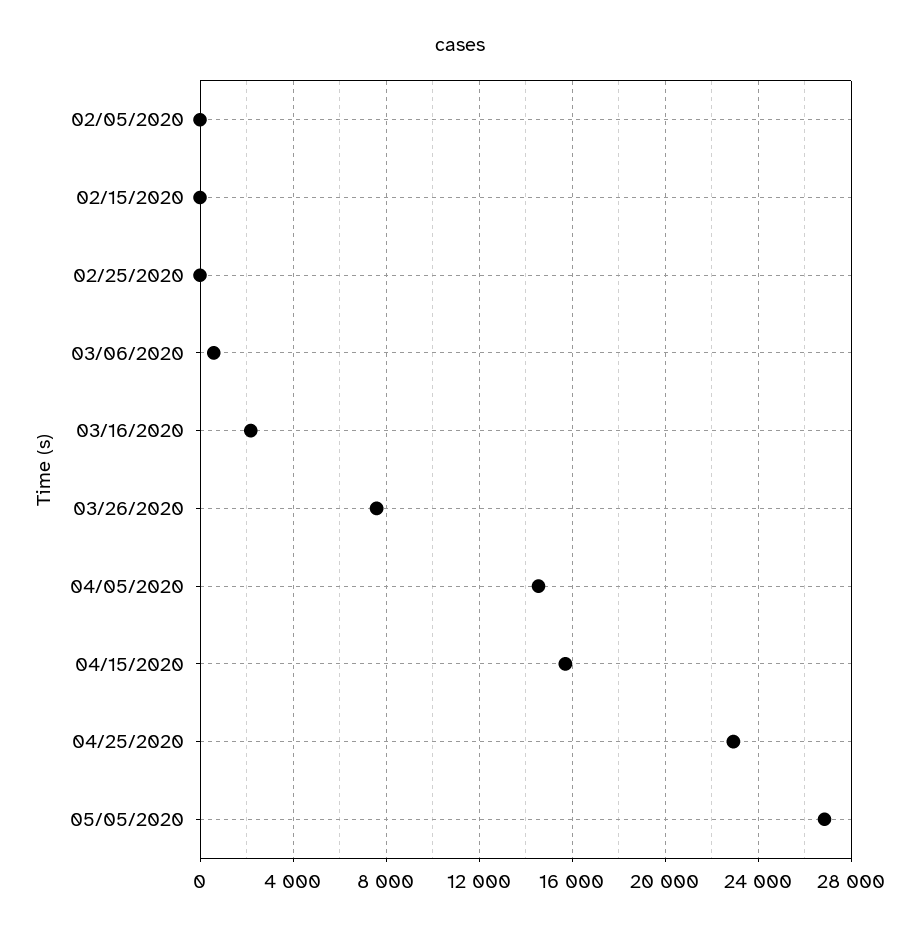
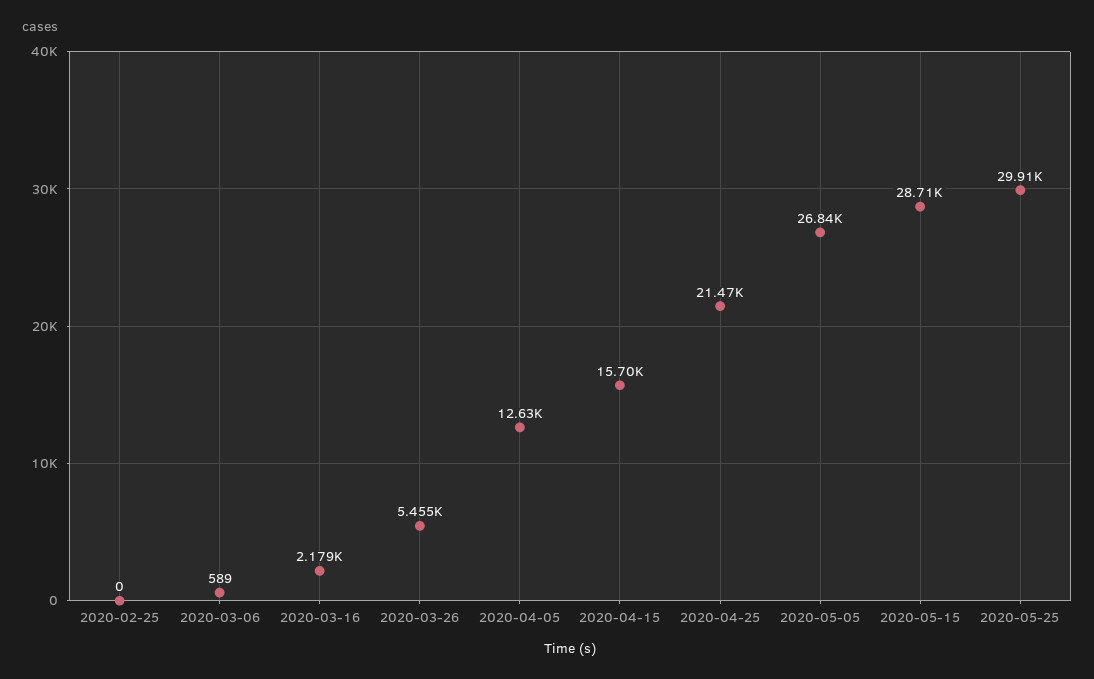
02/05/2020: 0 -> none
02/15/2020: 0 -> none
03/26/2020: 7500 -> 5455
04/05/2020: 14500 -> 12630
04/25/2020: 23000 -> 21470
2020-05-15: none -> 28710
2020-05-25: none -> 29910

